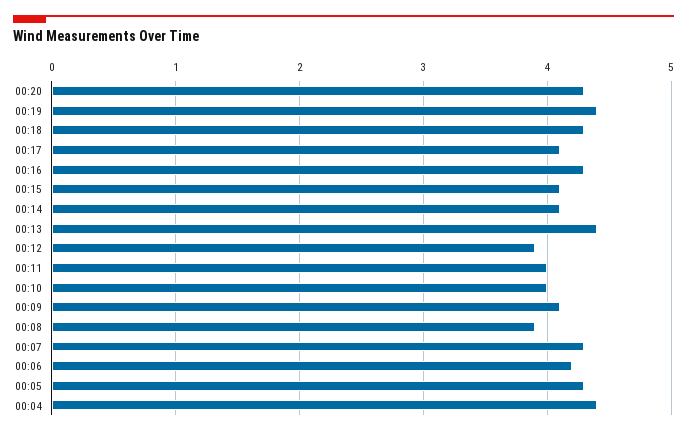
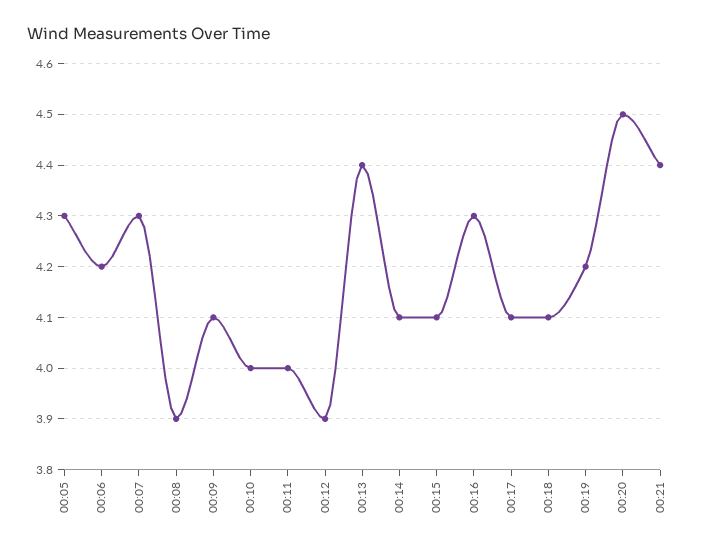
00:20: 4.3 -> 4.5
00:19: 4.4 -> 4.2
00:18: 4.3 -> 4.1
00:04: 4.4 -> none
00:21: none -> 4.4

